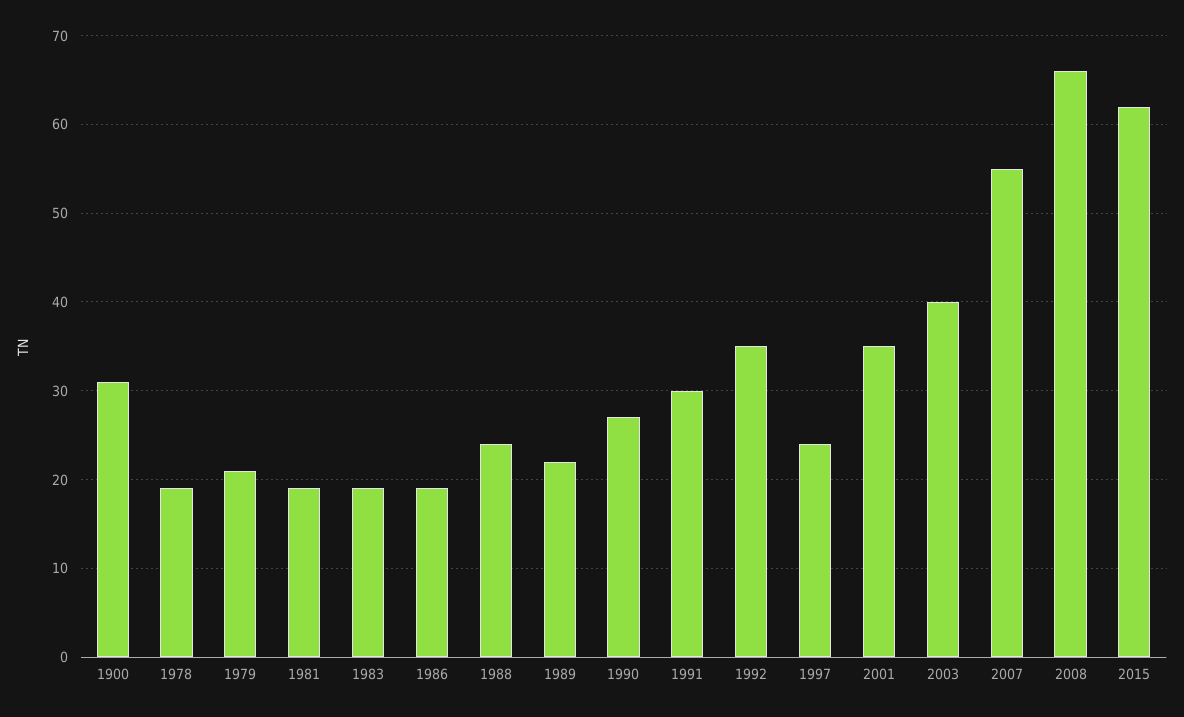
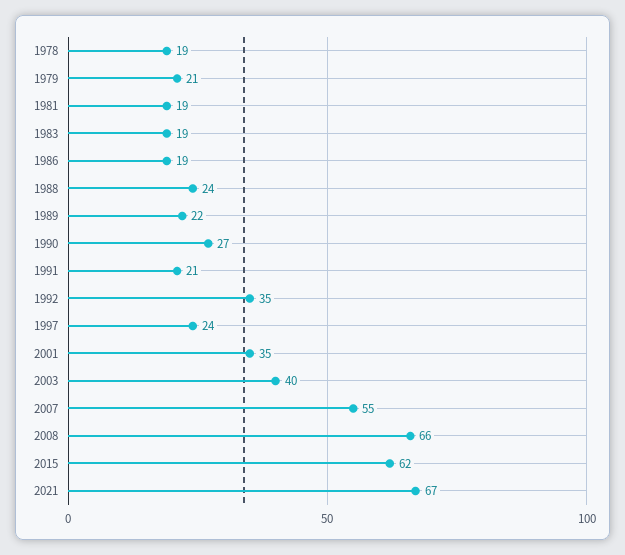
1900: 31 -> none
1991: 30 -> 21
2021: none -> 67

